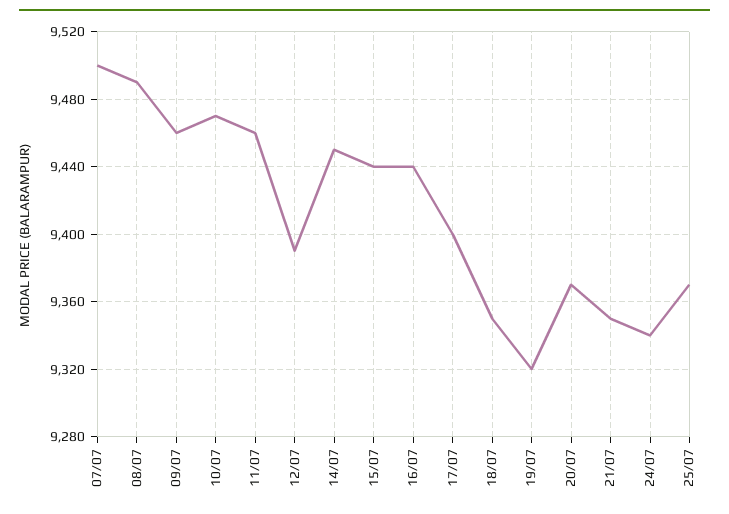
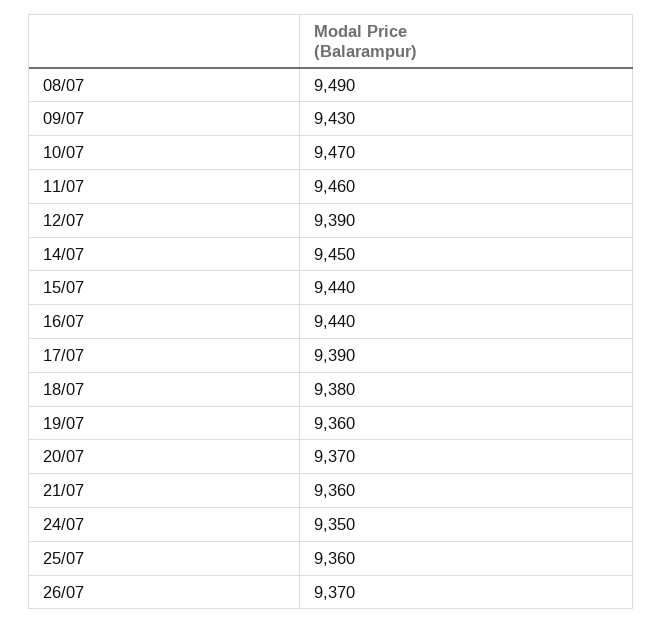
07/07: 9500 -> none
09/07: 9460 -> 9430
17/07: 9400 -> 9390
18/07: 9350 -> 9380
19/07: 9320 -> 9360
21/07: 9350 -> 9360
24/07: 9340 -> 9350
25/07: 9370 -> 9360
26/07: none -> 9370

